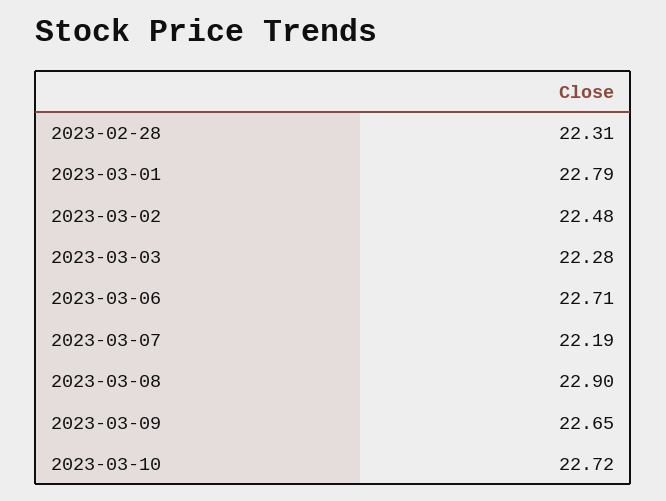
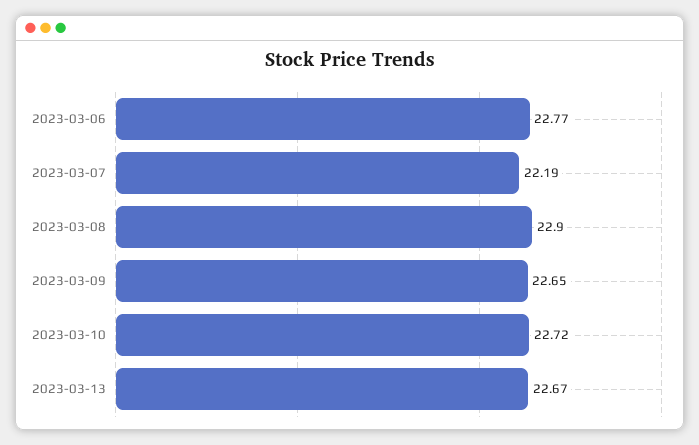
2023-02-28: 22.31 -> none
2023-03-01: 22.79 -> none
2023-03-02: 22.48 -> none
2023-03-03: 22.28 -> none
2023-03-06: 22.71 -> 22.77
2023-03-13: none -> 22.67

